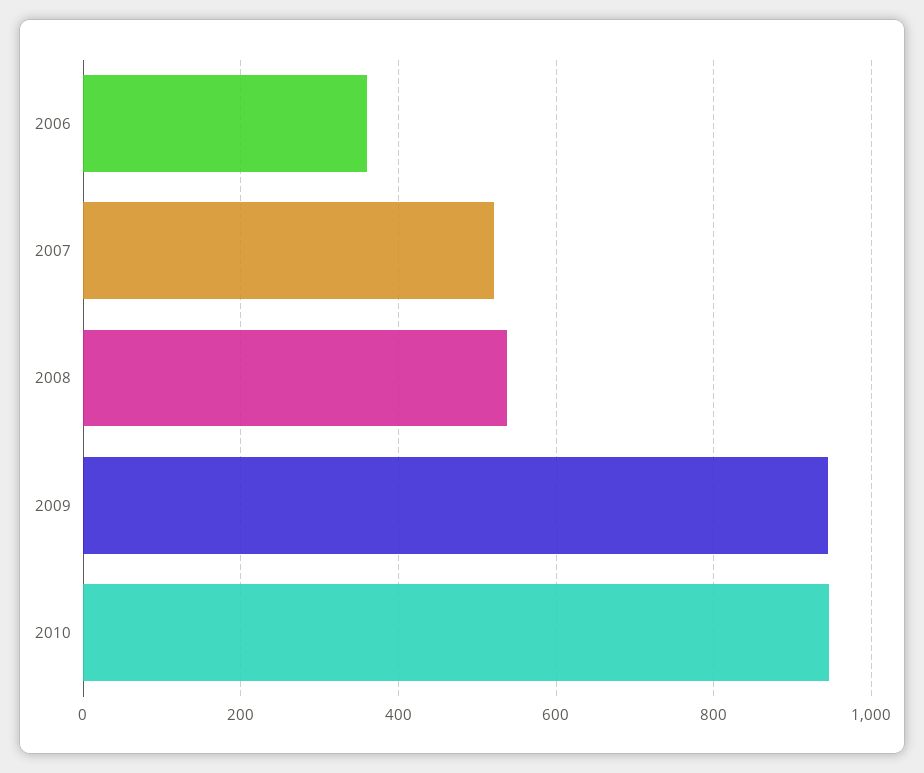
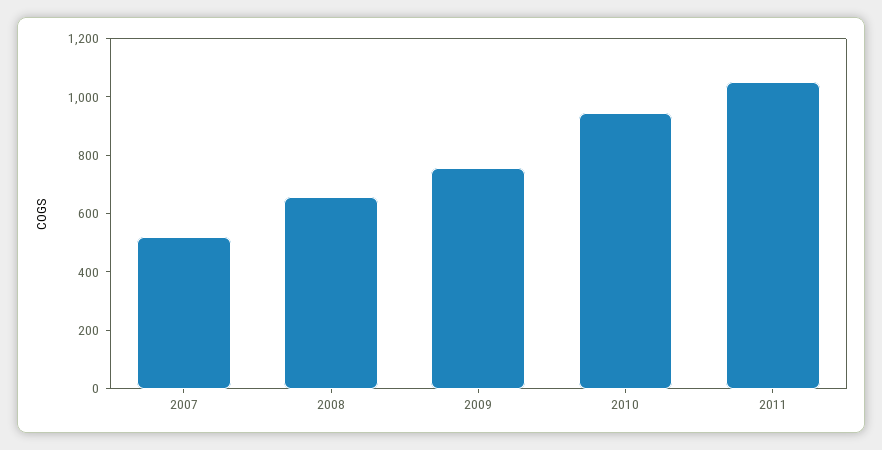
2006: 360 -> none
2008: 540 -> 650
2009: 940 -> 750
2011: none -> 1050

